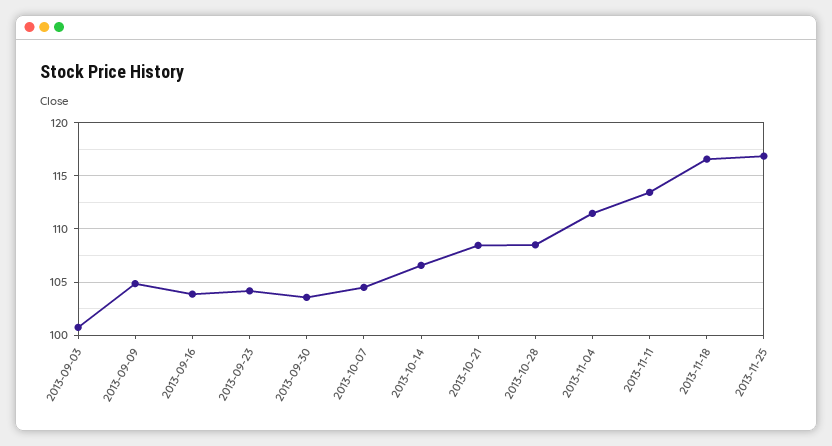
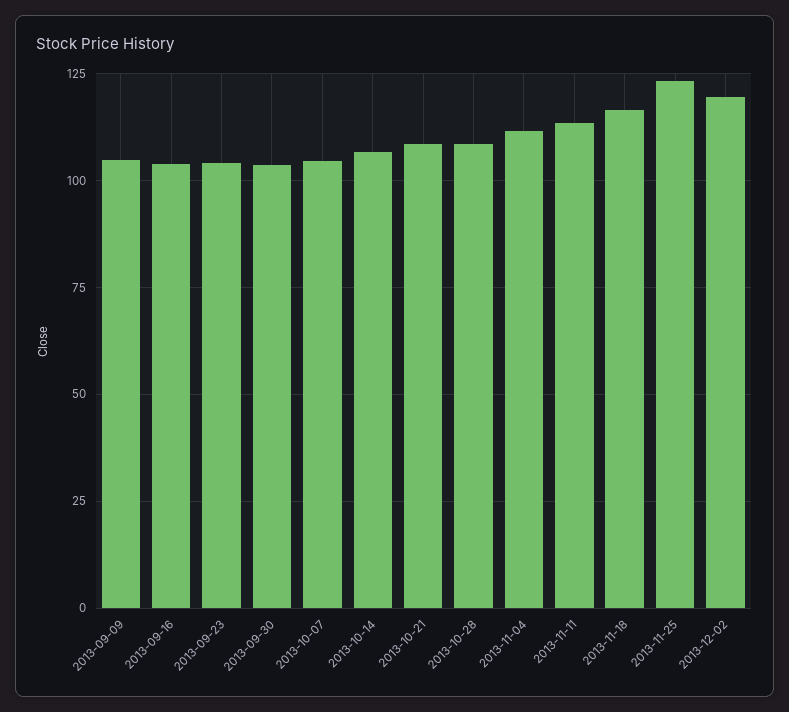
2013-09-03: 101 -> none
2013-11-25: 117 -> 122.5
2013-12-02: none -> 120

